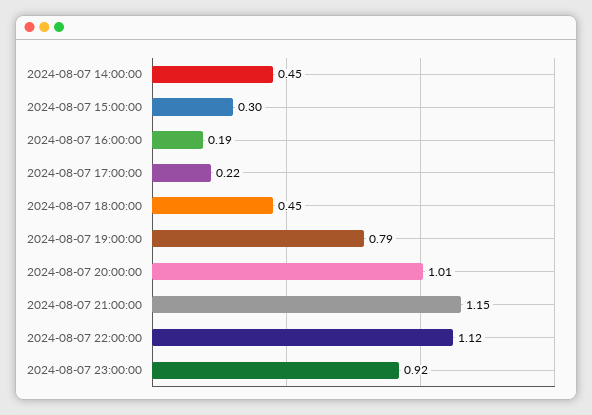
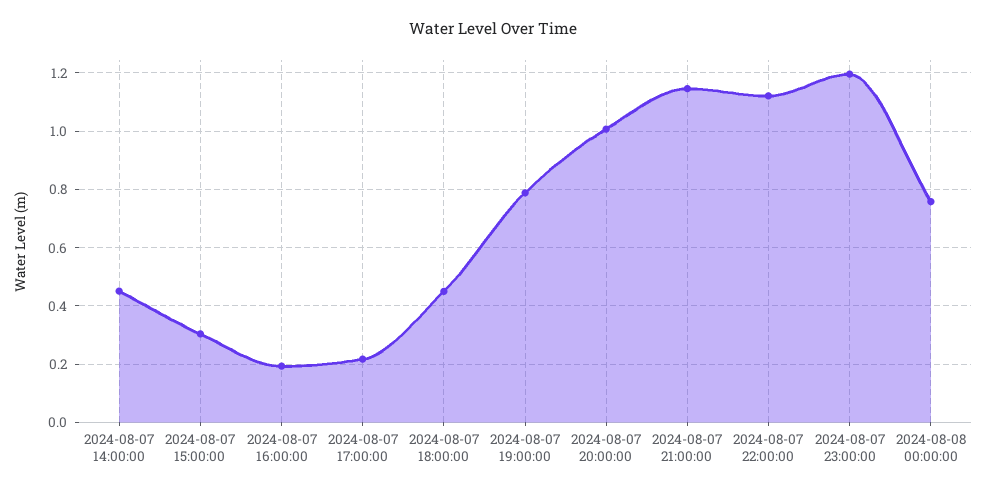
2024-08-07 23:00:00: 0.92 -> 1.2
2024-08-08 00:00:00: none -> 0.75

